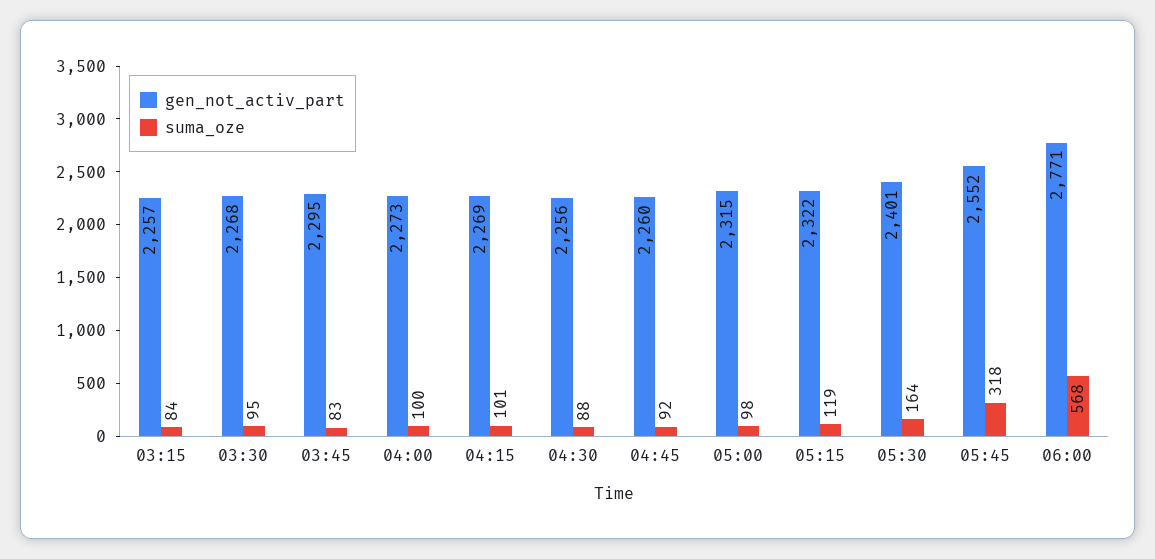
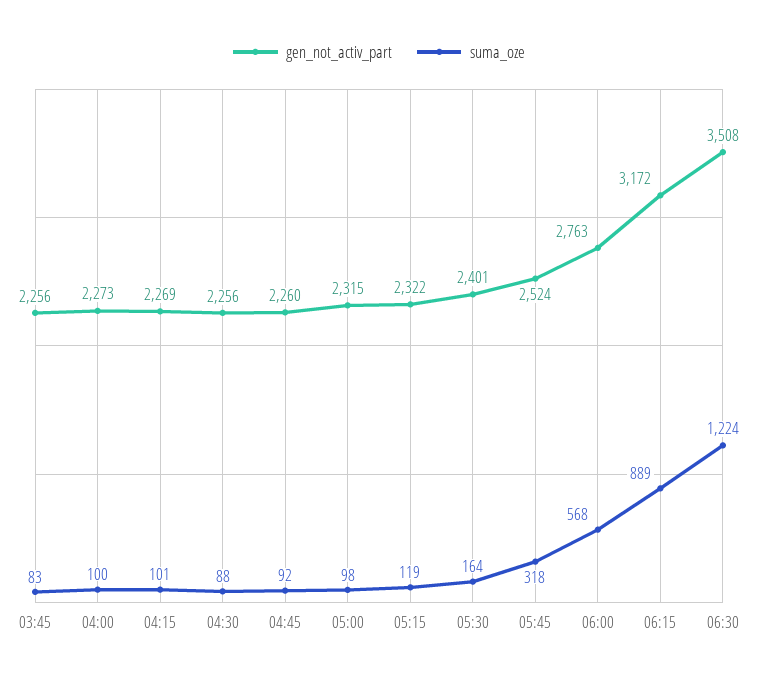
gen_not_activ_part, 03:15: 2257 -> none
suma_oze, 03:15: 84 -> none
gen_not_activ_part, 03:30: 2268 -> none
suma_oze, 03:30: 95 -> none
gen_not_activ_part, 03:45: 2295 -> 2256
gen_not_activ_part, 05:45: 2552 -> 2524
gen_not_activ_part, 06:00: 2771 -> 2763
gen_not_activ_part, 06:15: none -> 3172
suma_oze, 06:15: none -> 889
gen_not_activ_part, 06:30: none -> 3508
suma_oze, 06:30: none -> 1224

